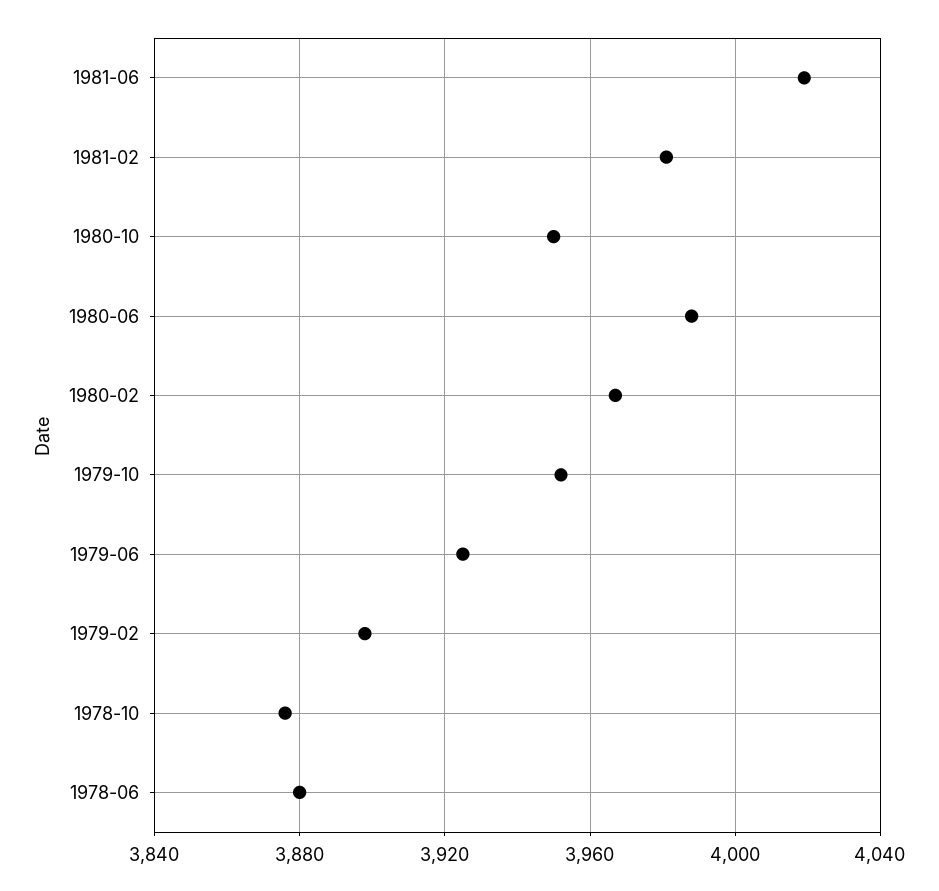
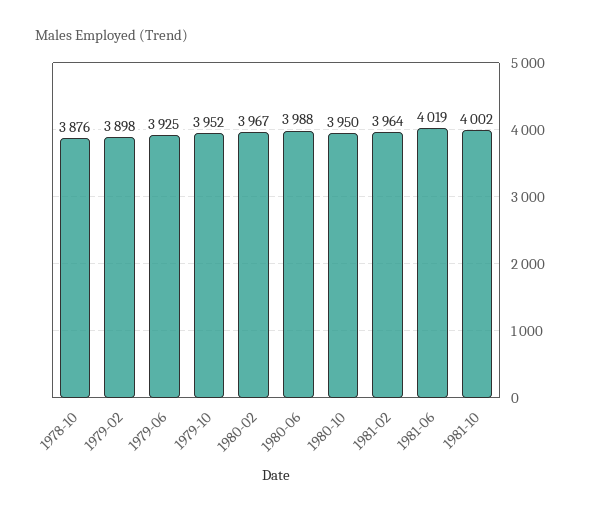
1981-02: 3980 -> 3964
1978-06: 3880 -> none
1981-10: none -> 4002

